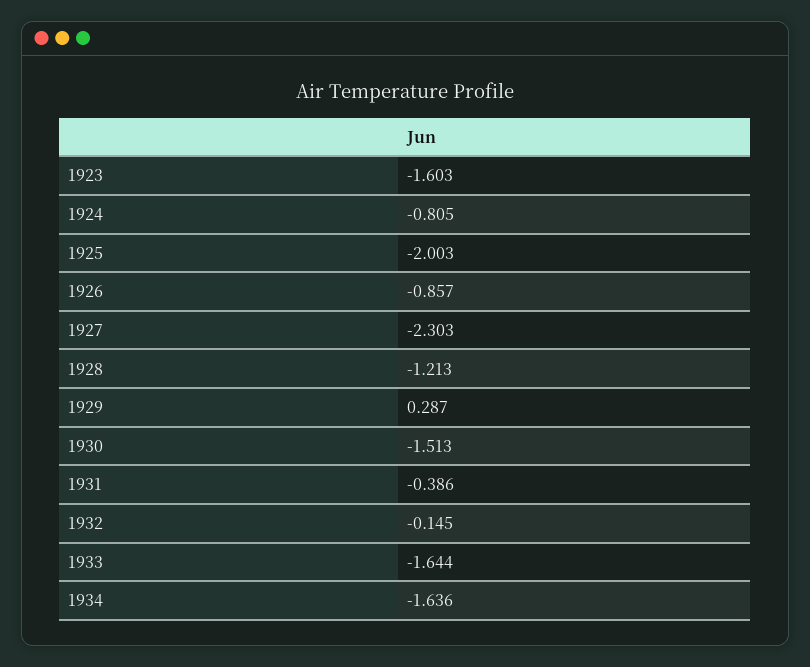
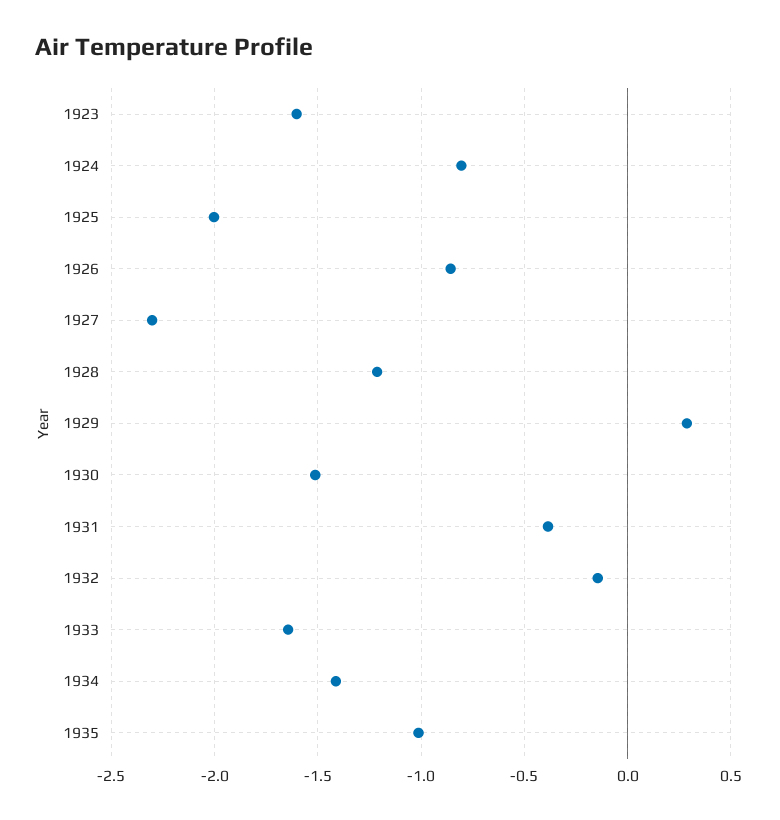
1934: -1.636 -> -1.4
1935: none -> -1

